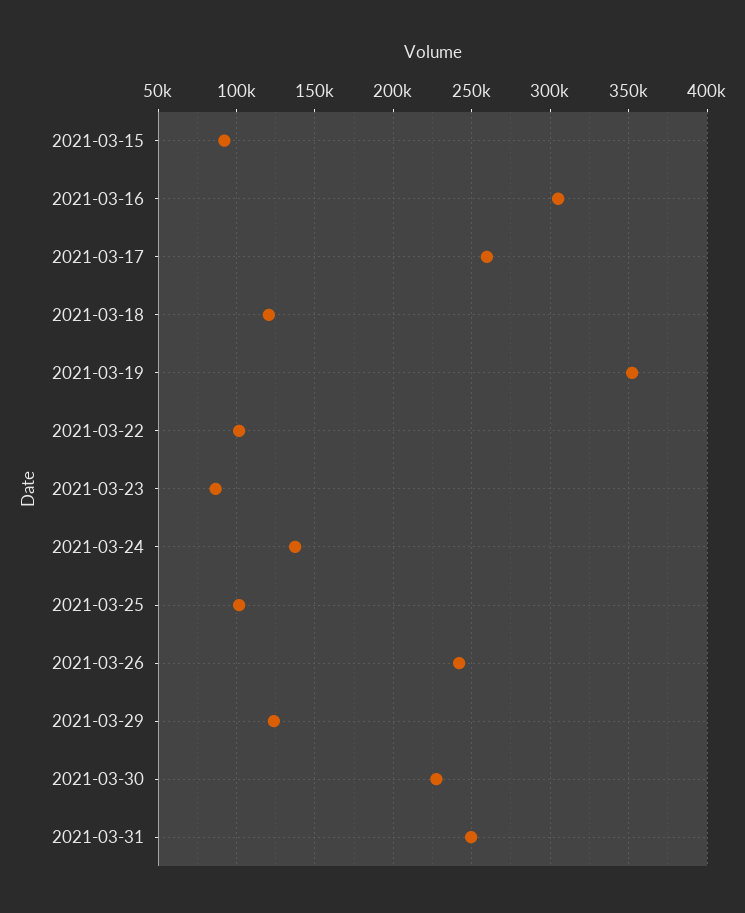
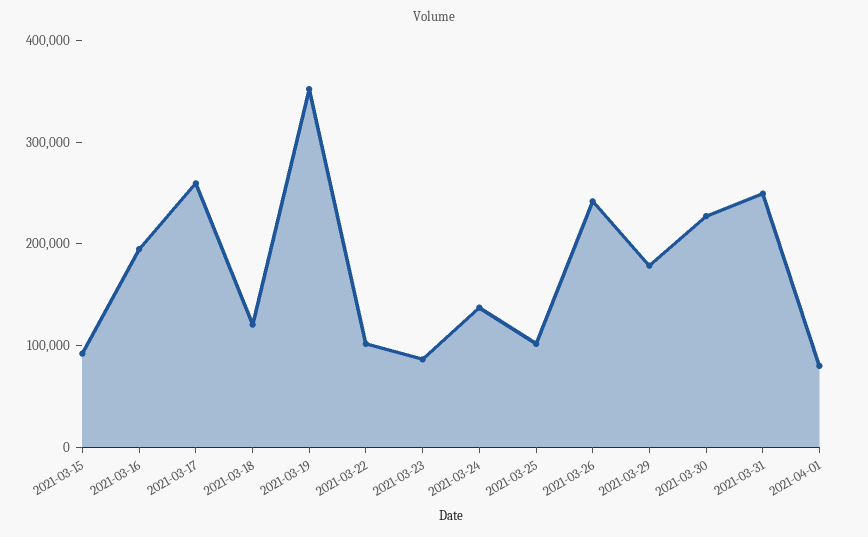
2021-03-16: 305000 -> 200000
2021-03-29: 125000 -> 180000
2021-04-01: none -> 80000

